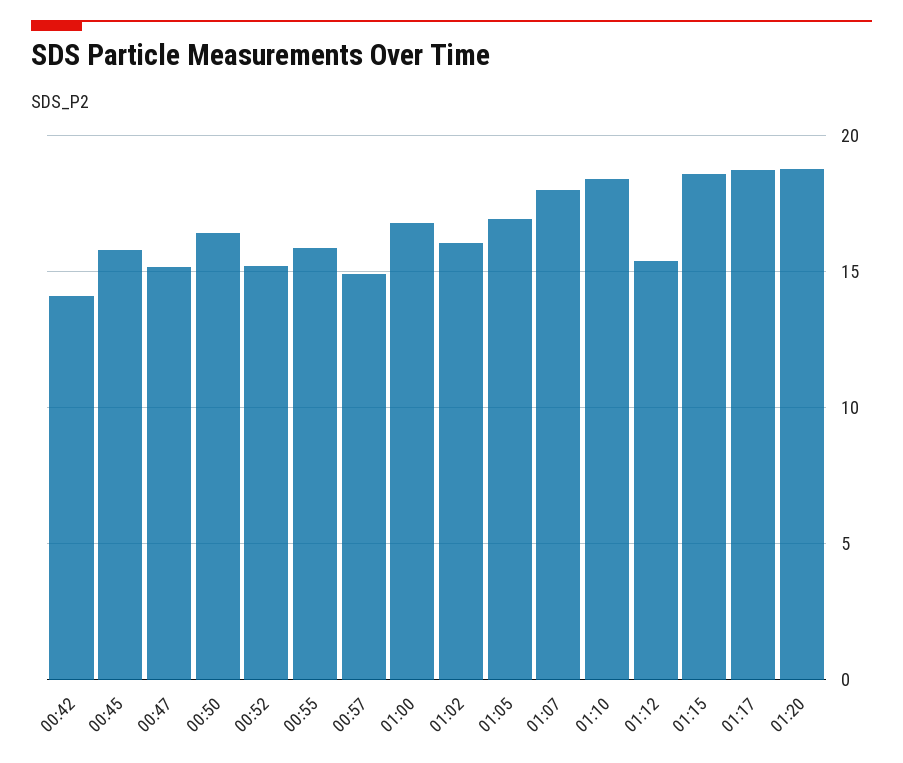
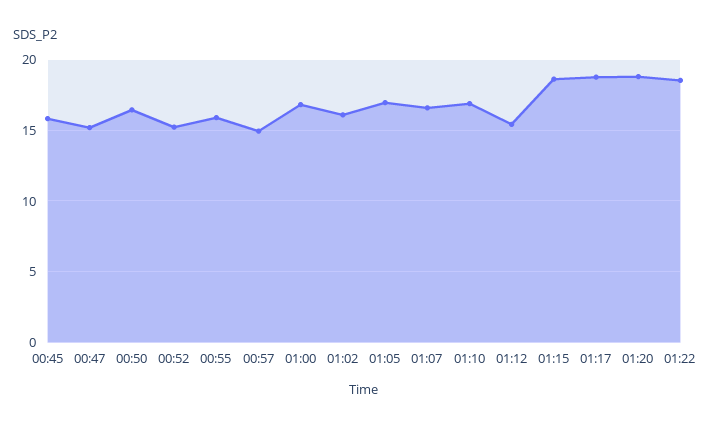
00:42: 14 -> none
01:07: 18 -> 16.5
01:10: 18.5 -> 17
01:22: none -> 18.5

